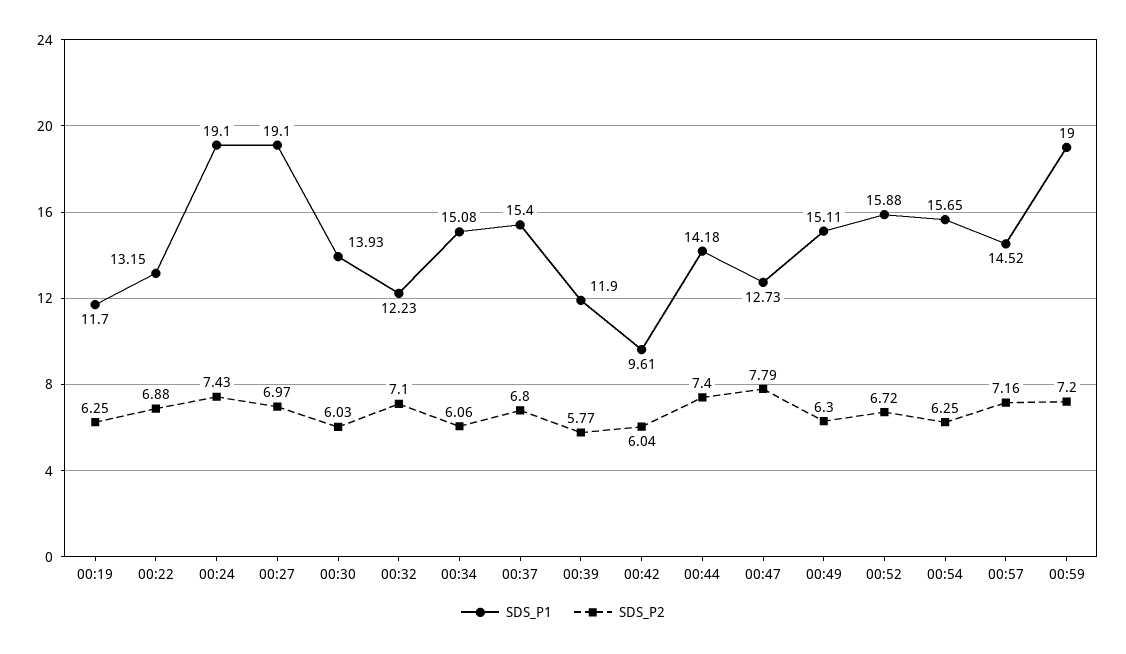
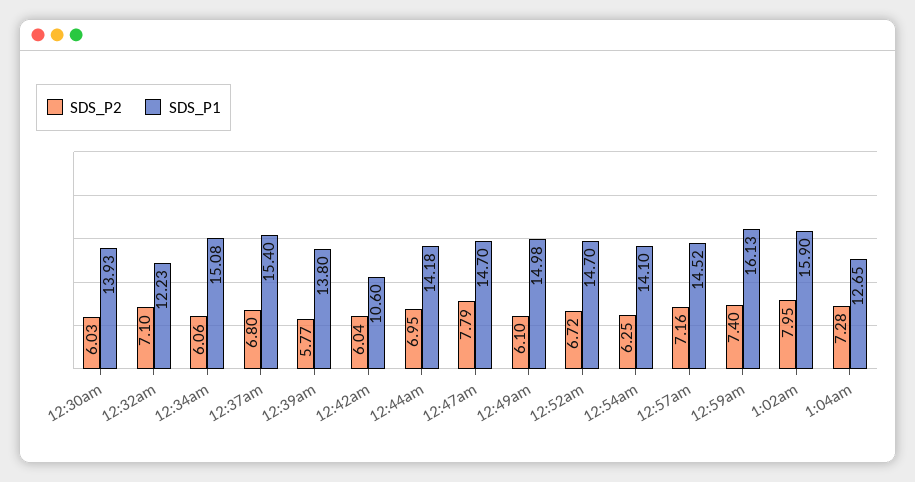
SDS_P1, 00:19: 11.7 -> none
SDS_P2, 00:19: 6.25 -> none
SDS_P1, 00:22: 13.15 -> none
SDS_P2, 00:22: 6.88 -> none
SDS_P1, 00:24: 19.1 -> none
SDS_P2, 00:24: 7.43 -> none
SDS_P1, 00:27: 19.1 -> none
SDS_P2, 00:27: 6.97 -> none
SDS_P1, 00:39: 11.9 -> 13.8
SDS_P1, 00:42: 9.61 -> 10.6
SDS_P2, 00:44: 7.4 -> 6.95
SDS_P1, 00:47: 12.73 -> 14.7
SDS_P1, 00:49: 15.11 -> 14.98
SDS_P2, 00:49: 6.3 -> 6.1
SDS_P1, 00:52: 15.88 -> 14.7
SDS_P1, 00:54: 15.65 -> 14.1
SDS_P1, 00:59: 19 -> 16.13
SDS_P2, 00:59: 7.2 -> 7.4
SDS_P2, 1:02am: none -> 7.95
SDS_P1, 1:02am: none -> 15.9
SDS_P2, 1:04am: none -> 7.28
SDS_P1, 1:04am: none -> 12.65

